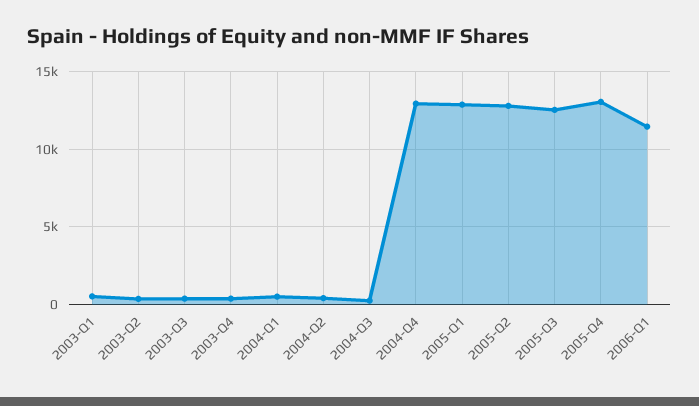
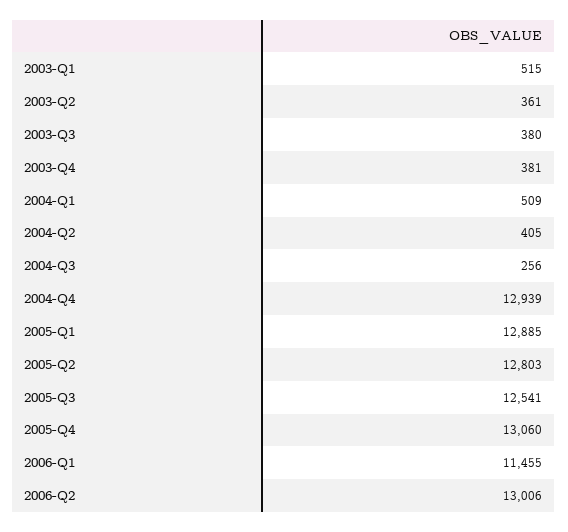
2006-Q2: none -> 13006

